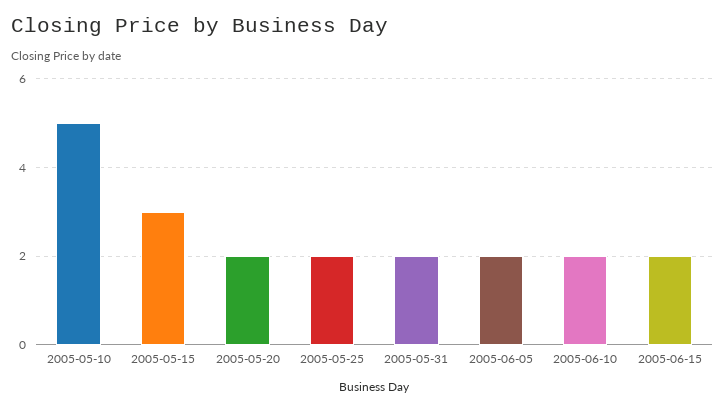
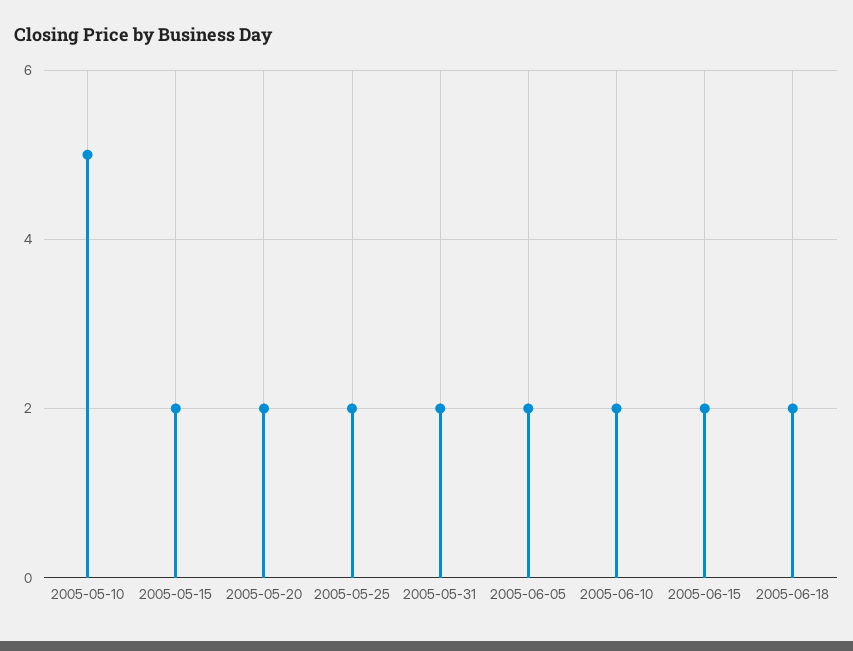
2005-05-15: 3 -> 2
2005-06-18: none -> 2

